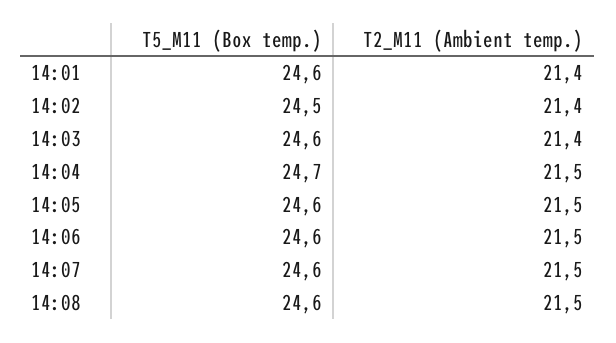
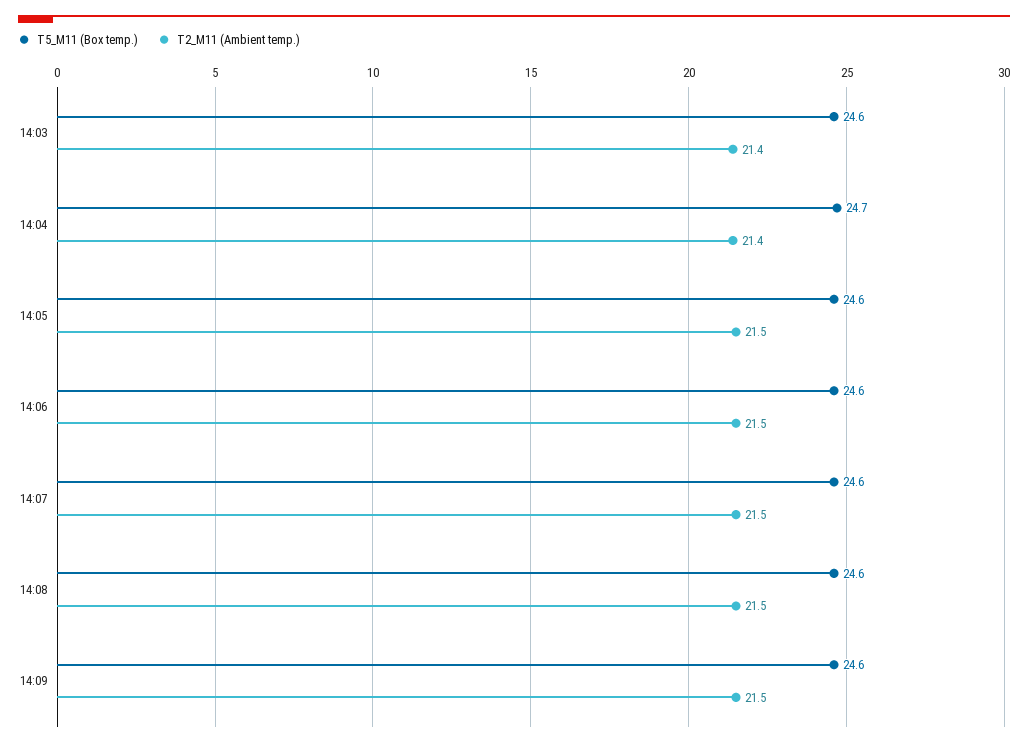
T5_M11 (Box temp.), 14:01: 24.6 -> none
T2_M11 (Ambient temp.), 14:01: 21.4 -> none
T5_M11 (Box temp.), 14:02: 24.5 -> none
T2_M11 (Ambient temp.), 14:02: 21.4 -> none
T2_M11 (Ambient temp.), 14:04: 21.5 -> 21.4
T5_M11 (Box temp.), 14:09: none -> 24.6
T2_M11 (Ambient temp.), 14:09: none -> 21.5

